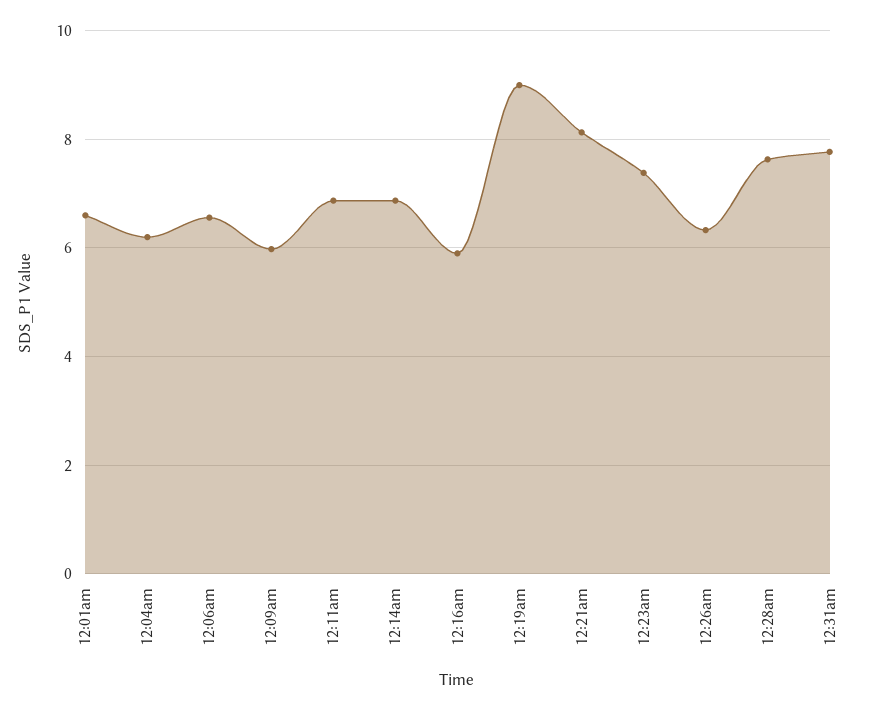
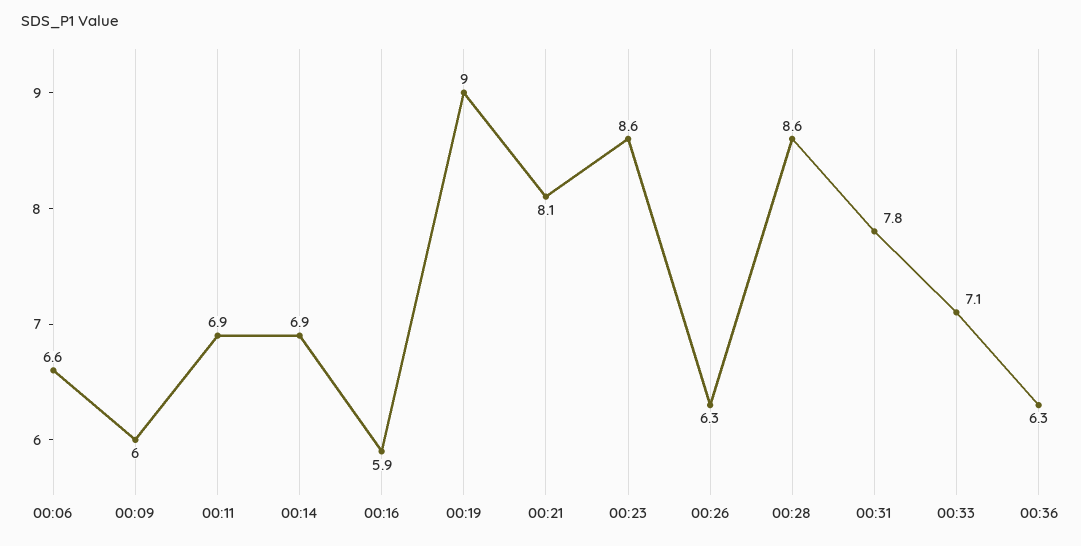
12:01am: 6.6 -> none
12:04am: 6.2 -> none
12:23am: 7.4 -> 8.6
12:28am: 7.6 -> 8.6
00:33: none -> 7.1
00:36: none -> 6.3

